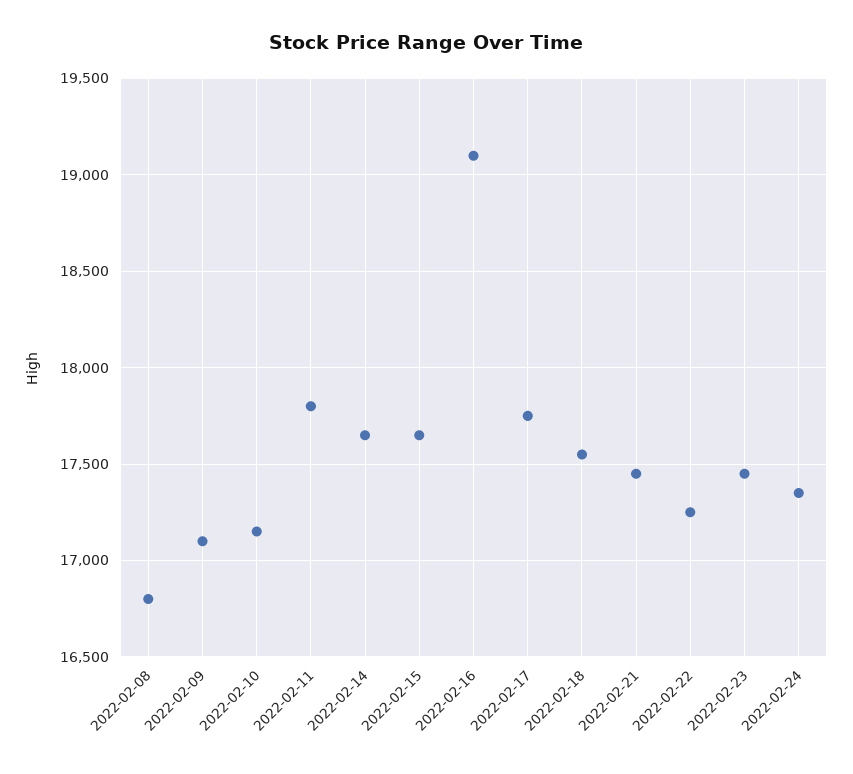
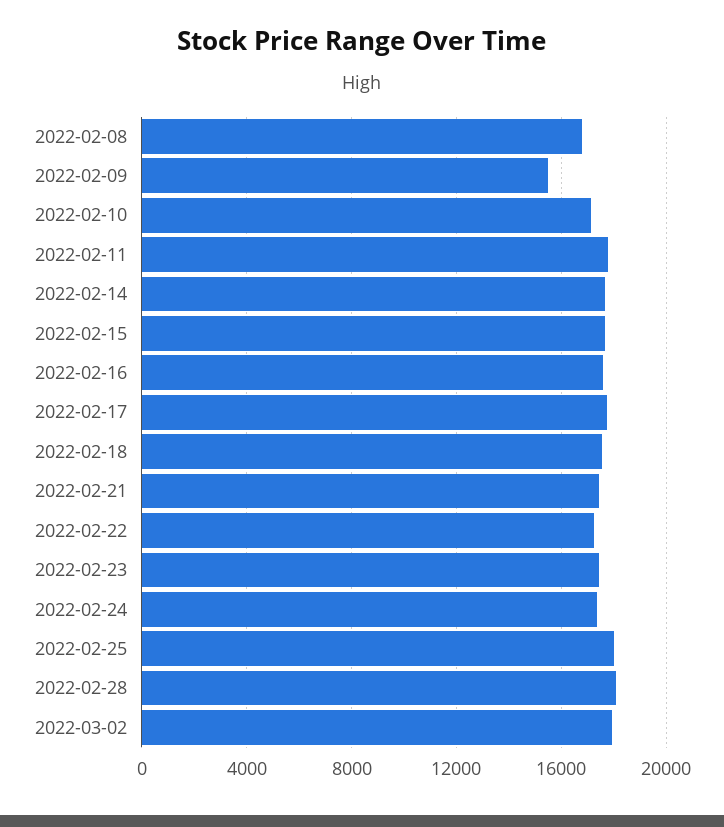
2022-02-09: 17100 -> 15500
2022-02-16: 19100 -> 17500
2022-02-25: none -> 18000
2022-02-28: none -> 18000
2022-03-02: none -> 18000

